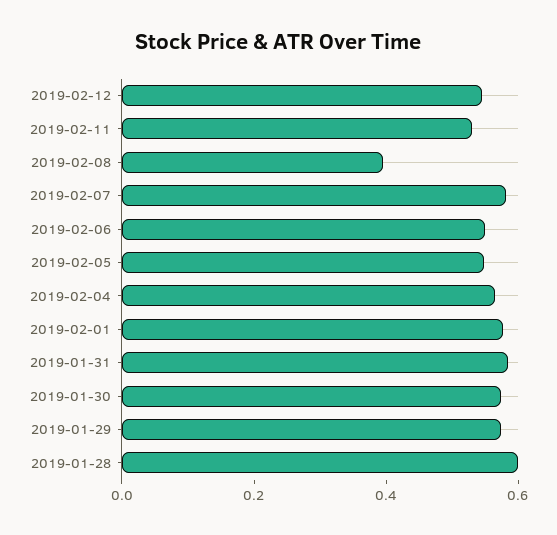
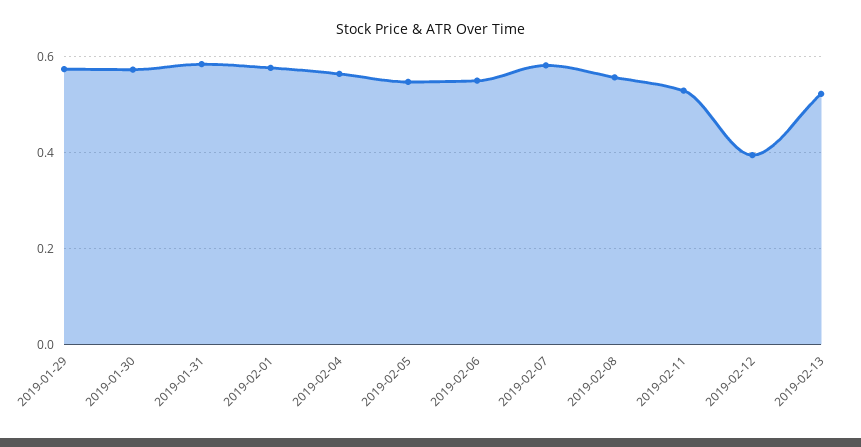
2019-02-12: 0.55 -> 0.4
2019-02-08: 0.4 -> 0.56
2019-01-28: 0.6 -> none
2019-02-13: none -> 0.52

